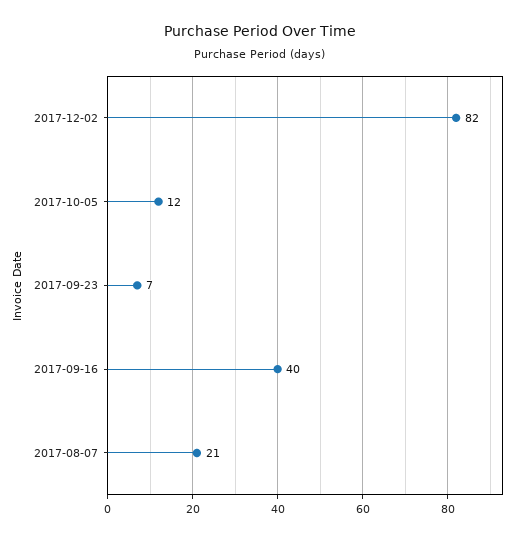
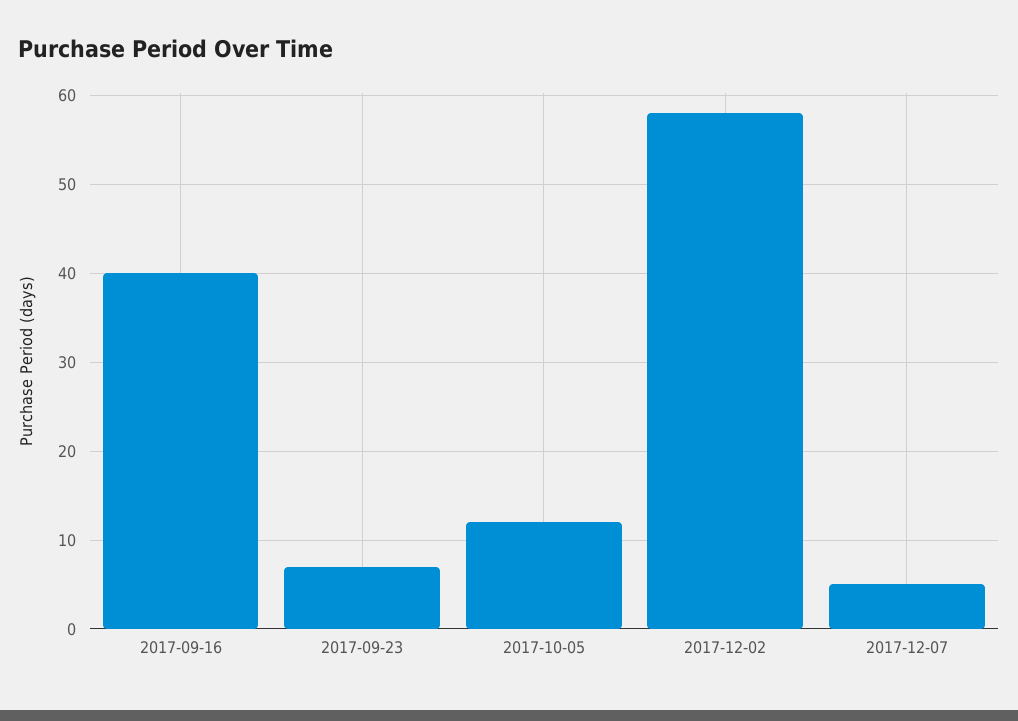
2017-12-02: 82 -> 58
2017-08-07: 21 -> none
2017-12-07: none -> 5

